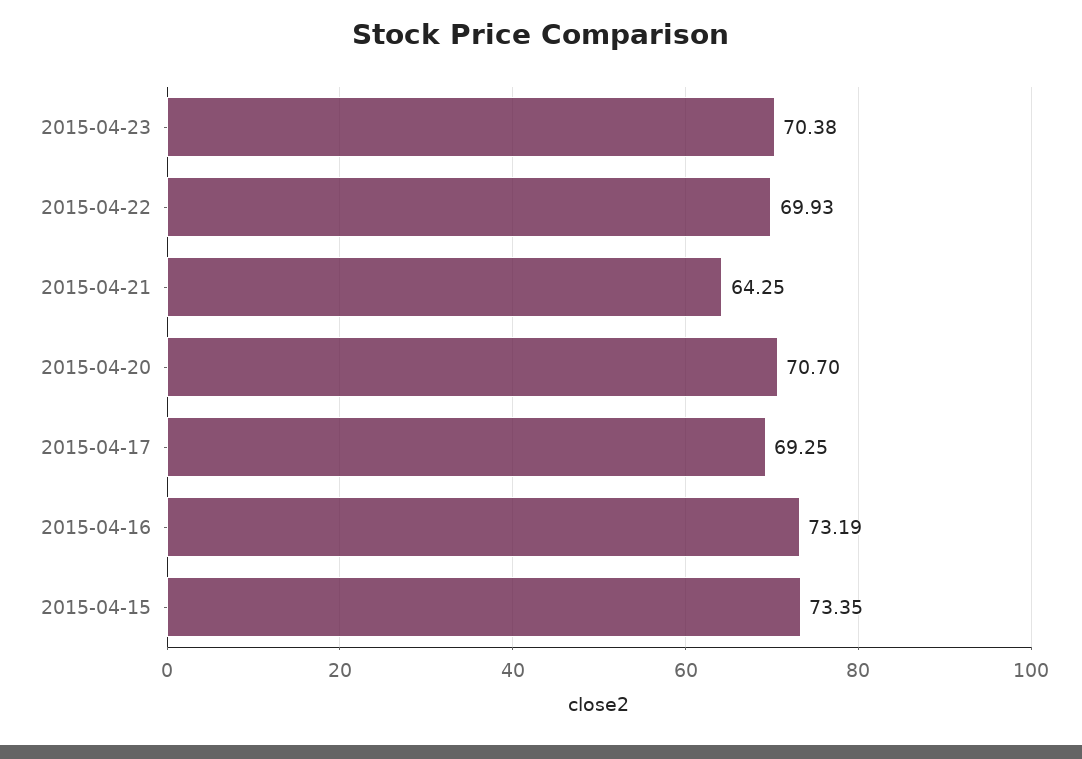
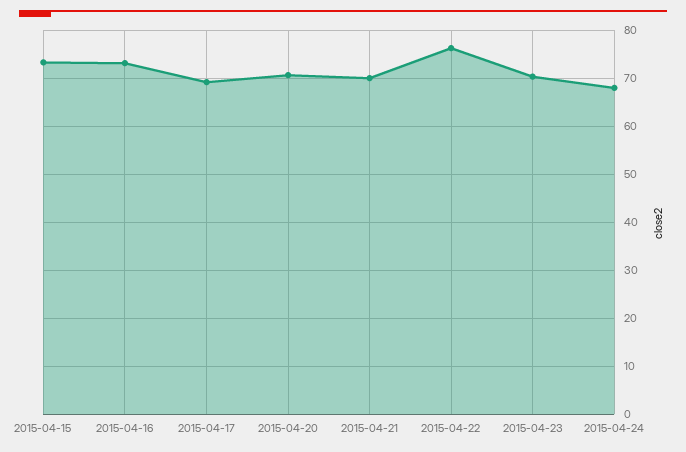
2015-04-22: 69.93 -> 76
2015-04-21: 64.25 -> 70
2015-04-24: none -> 68

